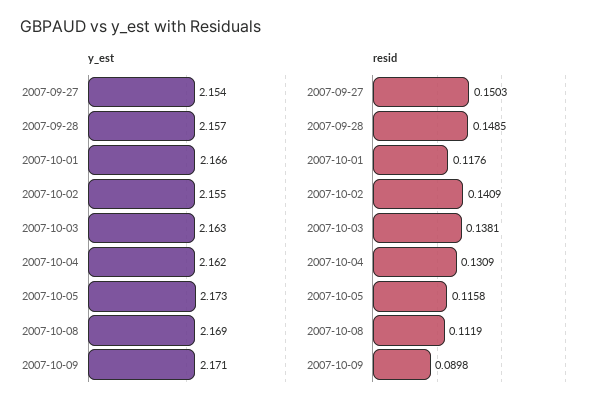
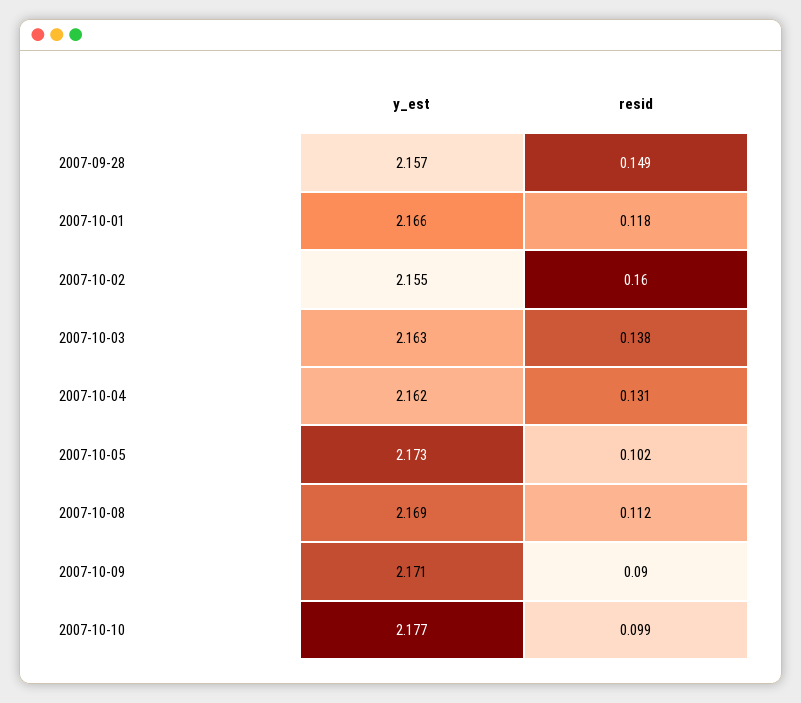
y_est, 2007-09-27: 2.154 -> none
resid, 2007-09-27: 0.1503 -> none
resid, 2007-10-02: 0.1409 -> 0.16
resid, 2007-10-05: 0.1158 -> 0.102
y_est, 2007-10-10: none -> 2.177
resid, 2007-10-10: none -> 0.099

